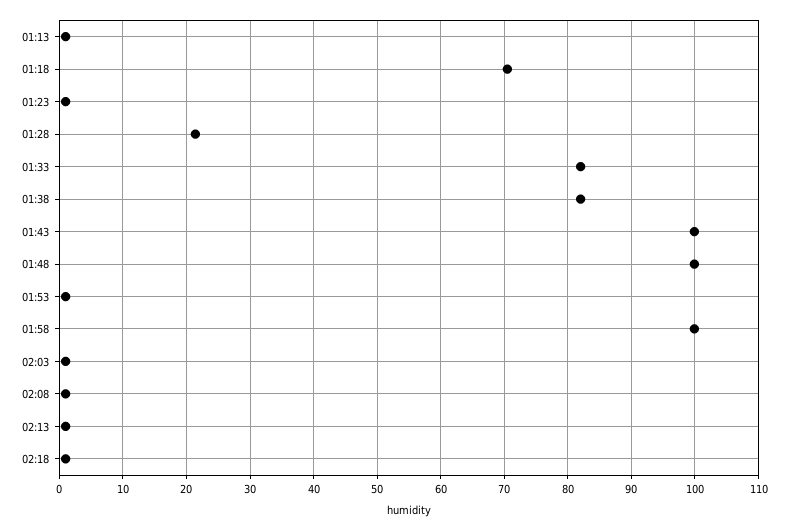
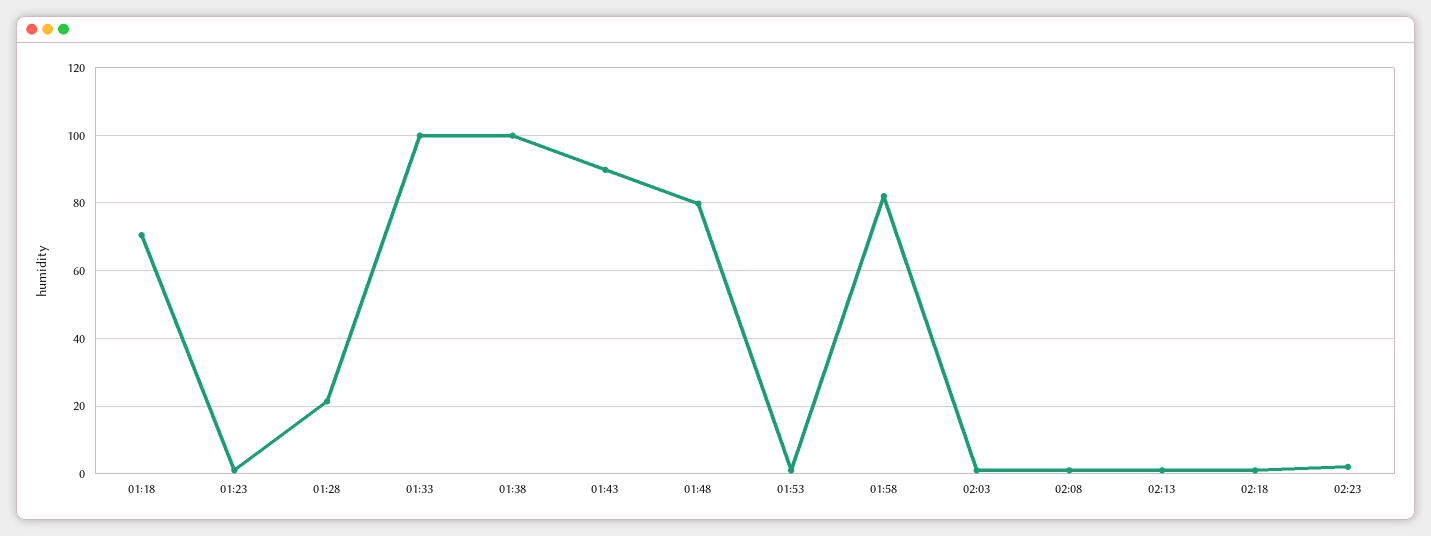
01:13: 1 -> none
01:33: 82 -> 100
01:38: 82 -> 100
01:43: 100 -> 90
01:48: 100 -> 80
01:58: 100 -> 82
02:23: none -> 2

